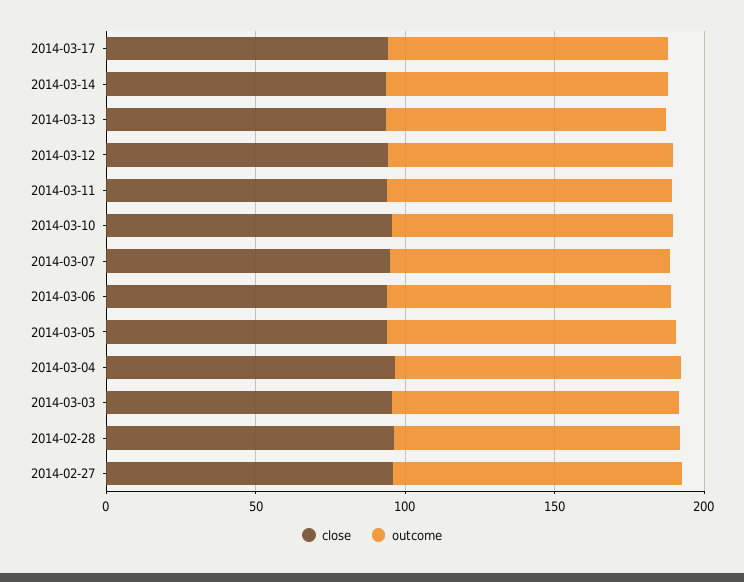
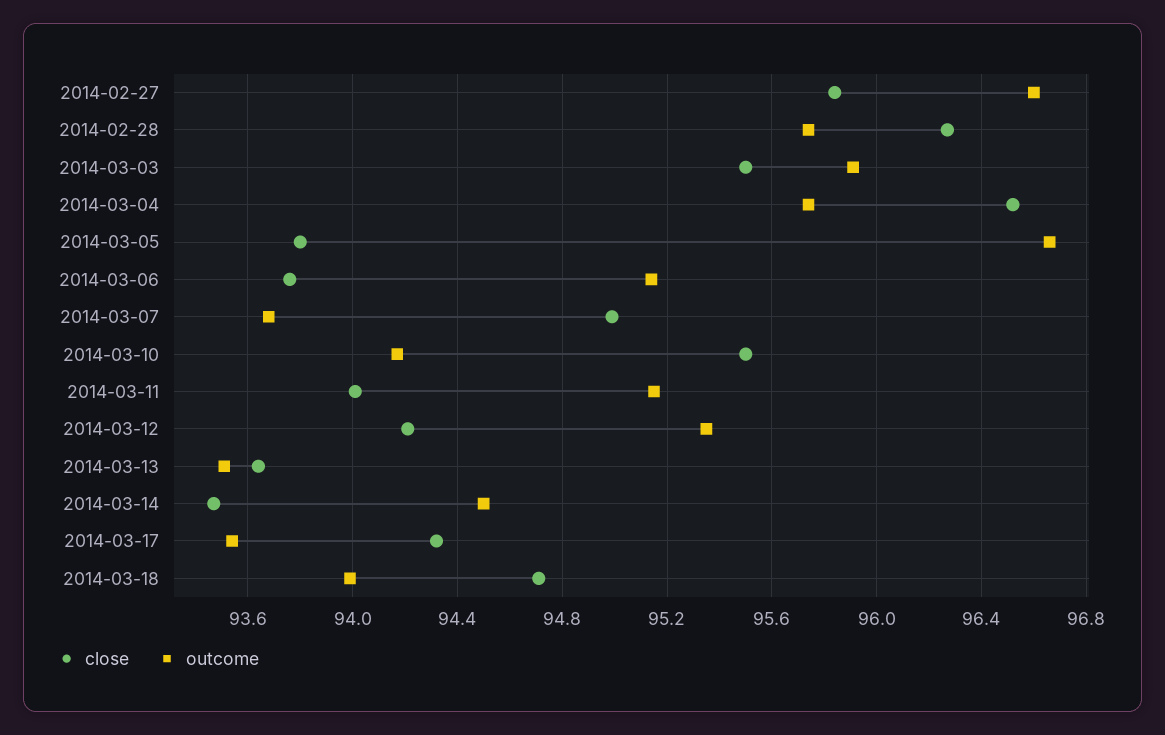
close, 2014-03-18: none -> 94.7
outcome, 2014-03-18: none -> 94

